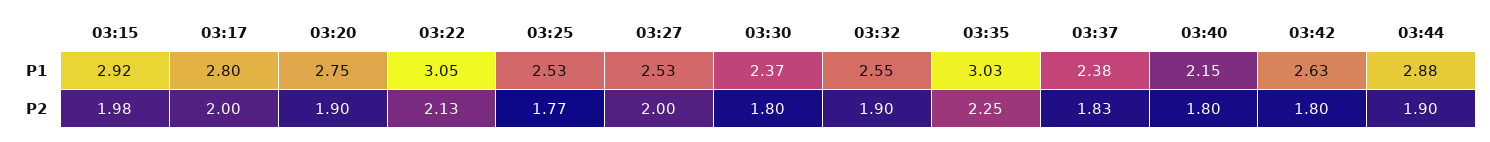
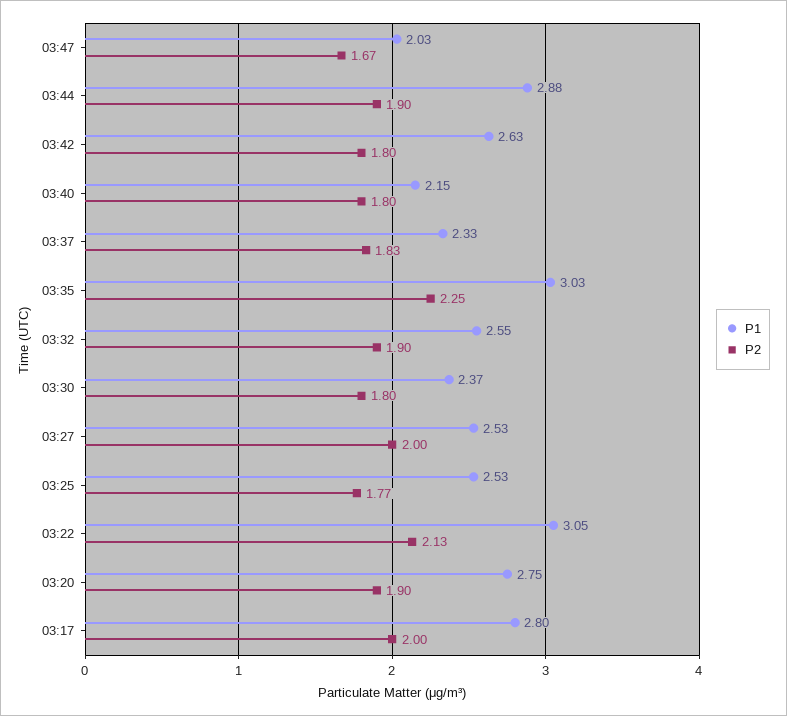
P1, 03:15: 2.92 -> none
P1, 03:37: 2.38 -> 2.33
P2, 03:15: 1.98 -> none
P1, 03:47: none -> 2.03
P2, 03:47: none -> 1.67

